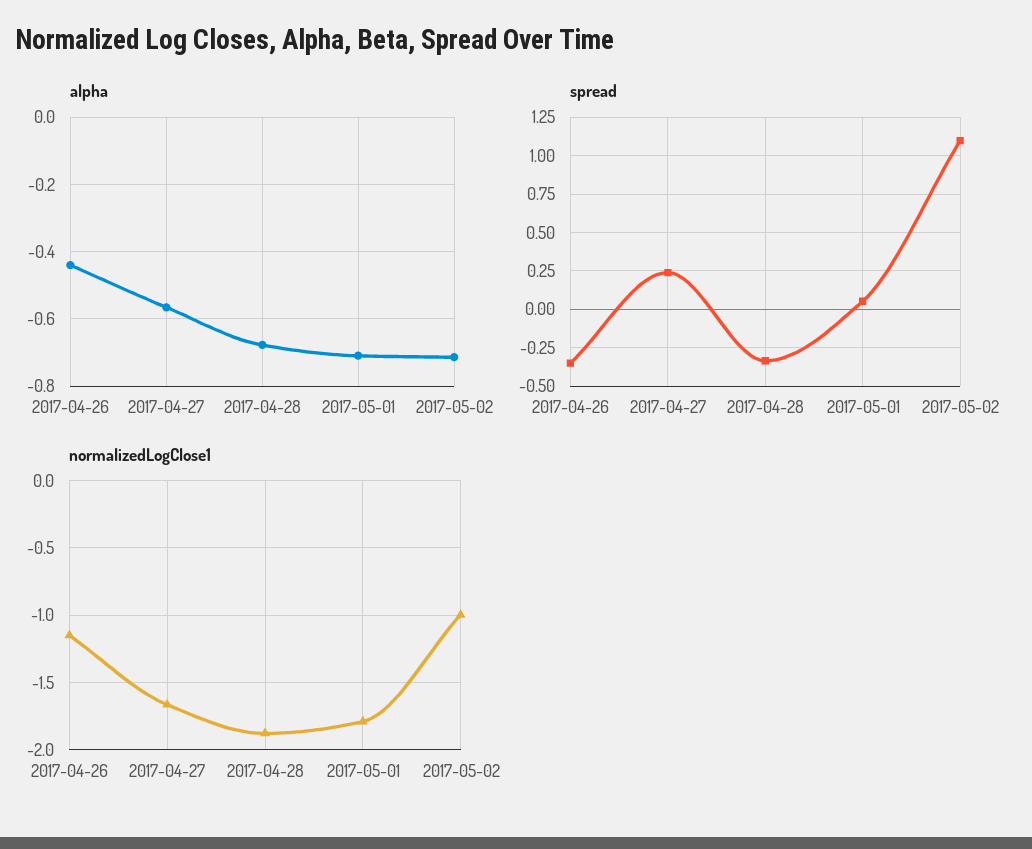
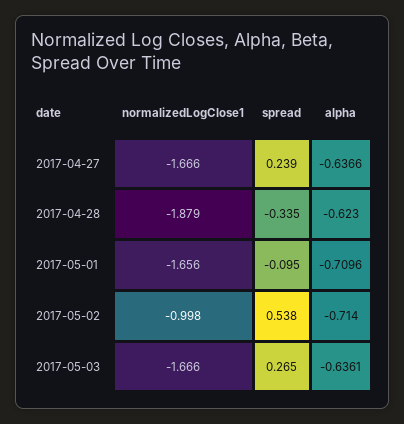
alpha, 2017-04-26: -0.44 -> none
alpha, 2017-04-27: -0.56 -> -0.6366
alpha, 2017-04-28: -0.68 -> -0.623
spread, 2017-04-26: -0.35 -> none
spread, 2017-05-01: 0.05 -> -0.095
spread, 2017-05-02: 1.1 -> 0.538
normalizedLogClose1, 2017-04-26: -1.15 -> none
normalizedLogClose1, 2017-05-01: -1.8 -> -1.656
normalizedLogClose1, 2017-05-03: none -> -1.666
spread, 2017-05-03: none -> 0.265
alpha, 2017-05-03: none -> -0.6361

